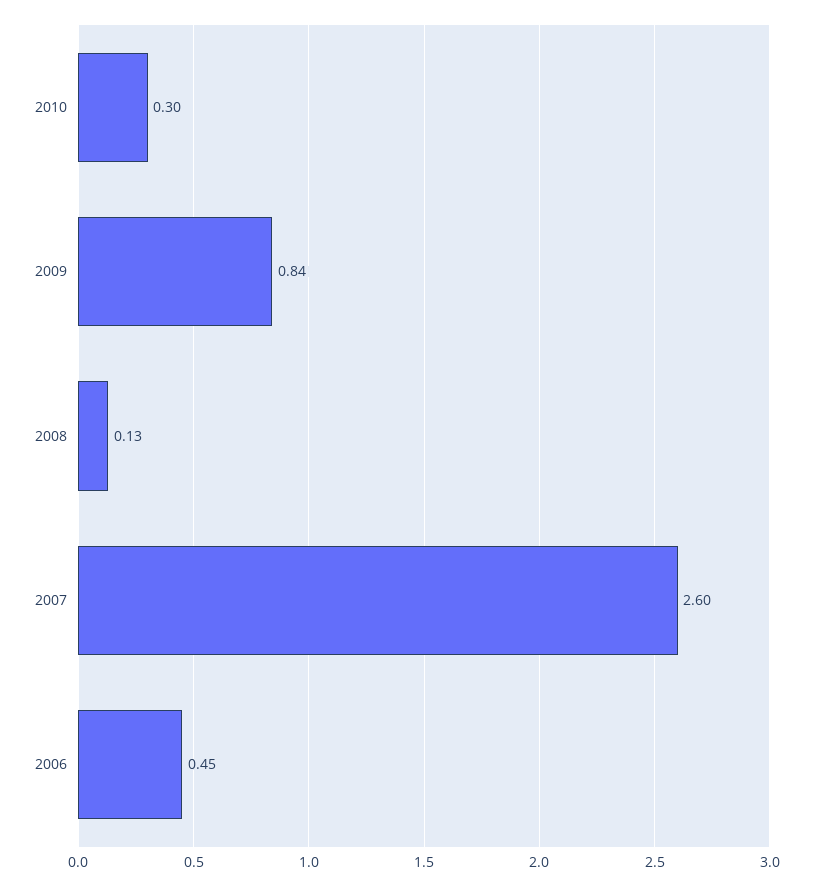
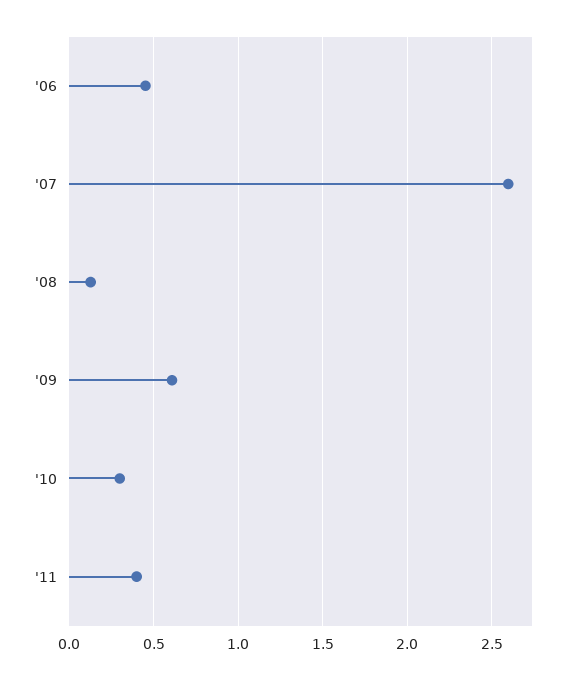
2009: 0.84 -> 0.6
'11: none -> 0.4

